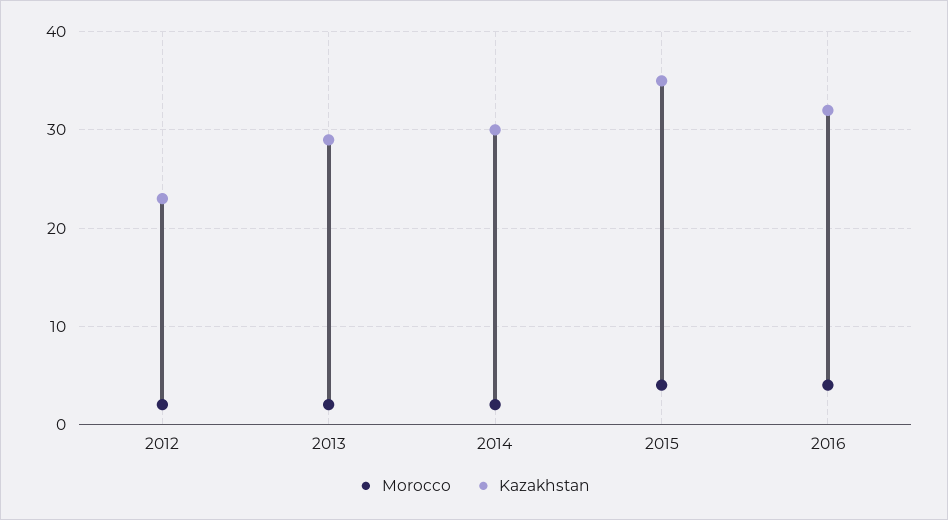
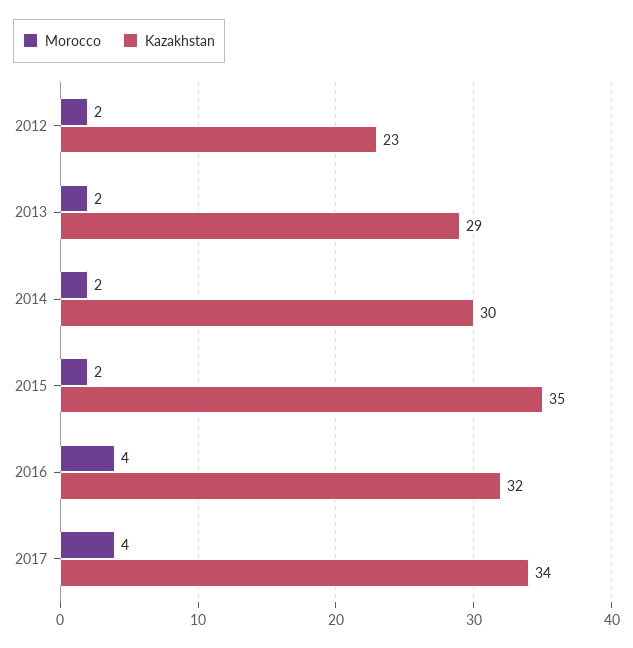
Morocco, 2015: 4 -> 2
Morocco, 2017: none -> 4
Kazakhstan, 2017: none -> 34

